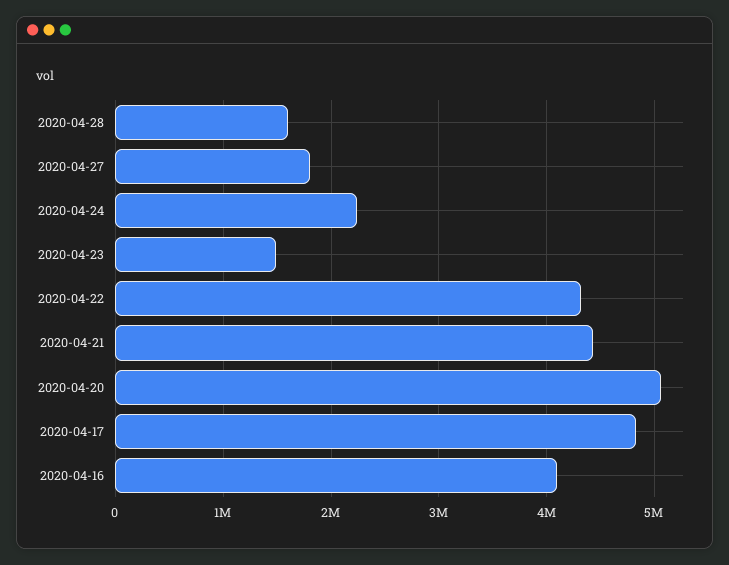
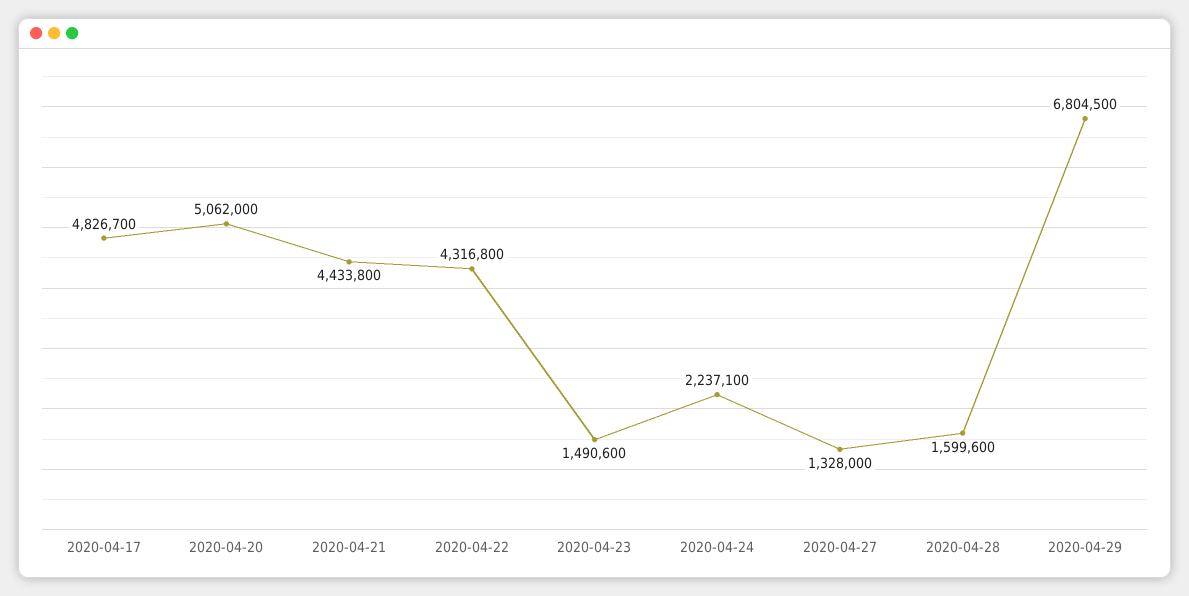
2020-04-27: 1800000 -> 1328000
2020-04-16: 4100000 -> none
2020-04-29: none -> 6804500

